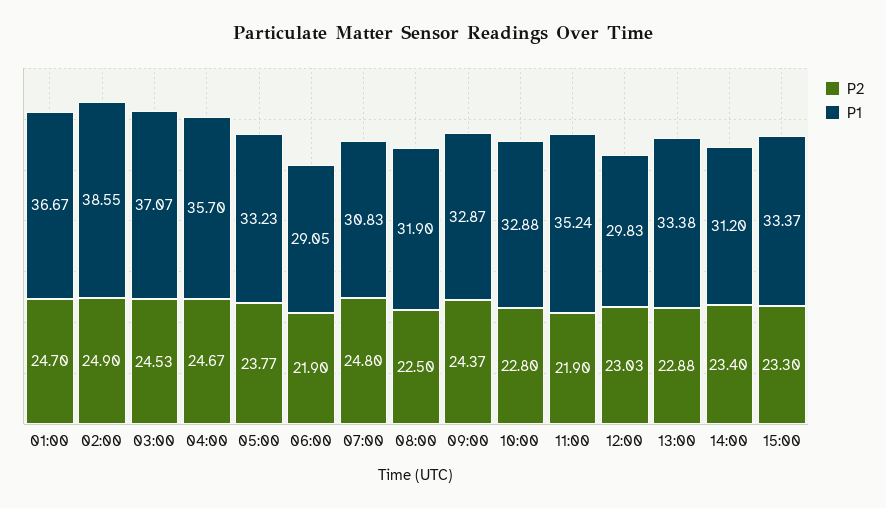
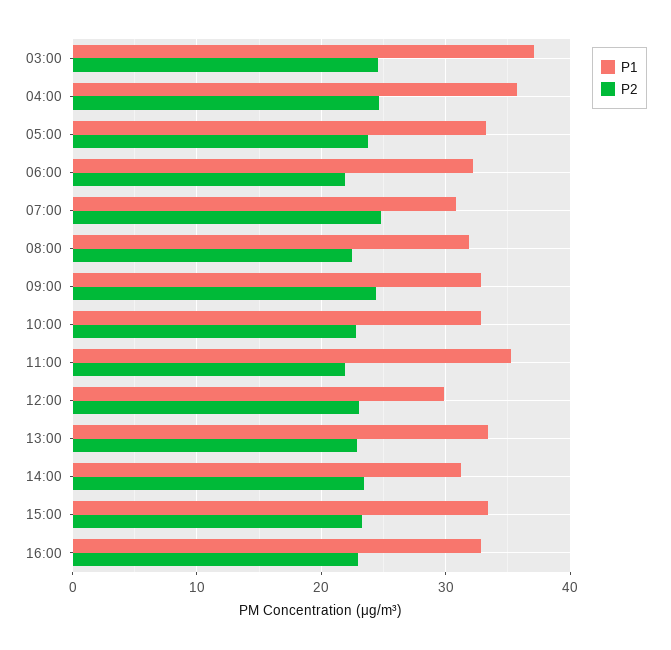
P2, 01:00: 24.7 -> none
P1, 01:00: 36.67 -> none
P2, 02:00: 24.9 -> none
P1, 02:00: 38.55 -> none
P1, 06:00: 29.05 -> 32
P1, 16:00: none -> 33
P2, 16:00: none -> 23

